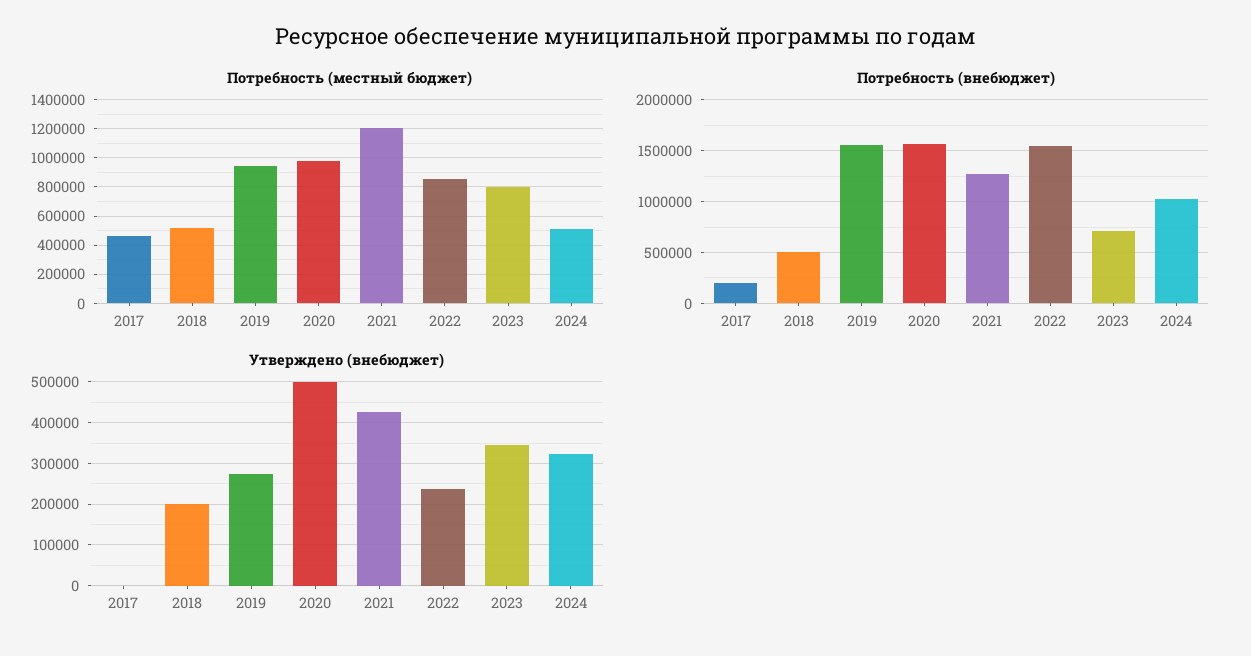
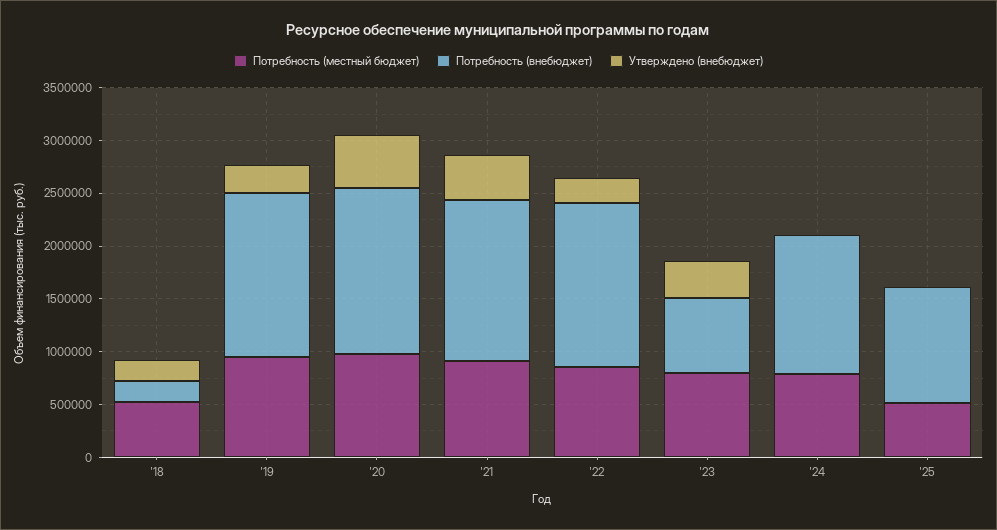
Потребность (местный бюджет), 2017: 450000 -> none
Потребность (местный бюджет), 2021: 1200000 -> 900000
Потребность (местный бюджет), 2024: 500000 -> 800000
Потребность (внебюджет), 2017: 200000 -> none
Потребность (внебюджет), 2018: 500000 -> 200000
Потребность (внебюджет), 2021: 1300000 -> 1500000
Потребность (внебюджет), 2024: 1000000 -> 1300000
Утверждено (внебюджет), 2017: 0 -> none
Утверждено (внебюджет), 2024: 320000 -> 0
Потребность (местный бюджет), '25: none -> 500000
Потребность (внебюджет), '25: none -> 1100000
Утверждено (внебюджет), '25: none -> 0

